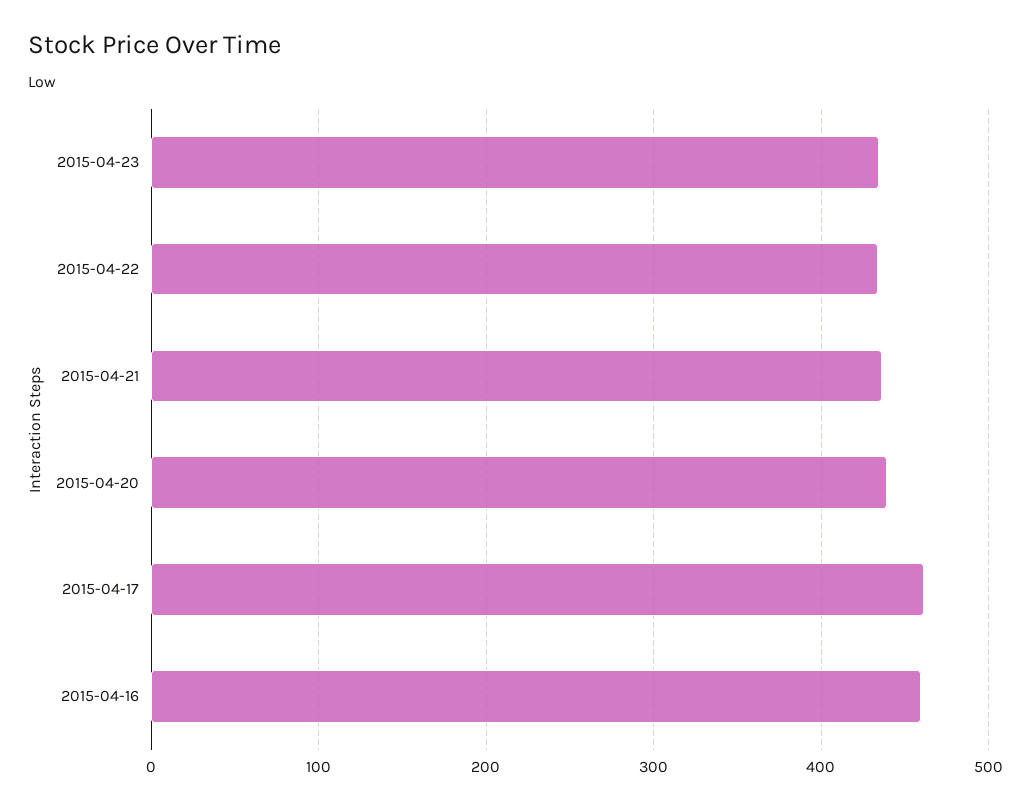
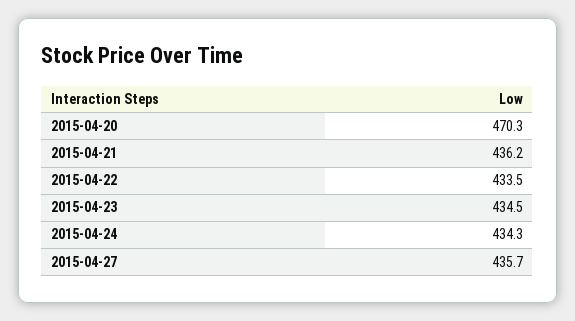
2015-04-20: 440 -> 470.3
2015-04-17: 460 -> none
2015-04-16: 460 -> none
2015-04-24: none -> 434.3
2015-04-27: none -> 435.7

